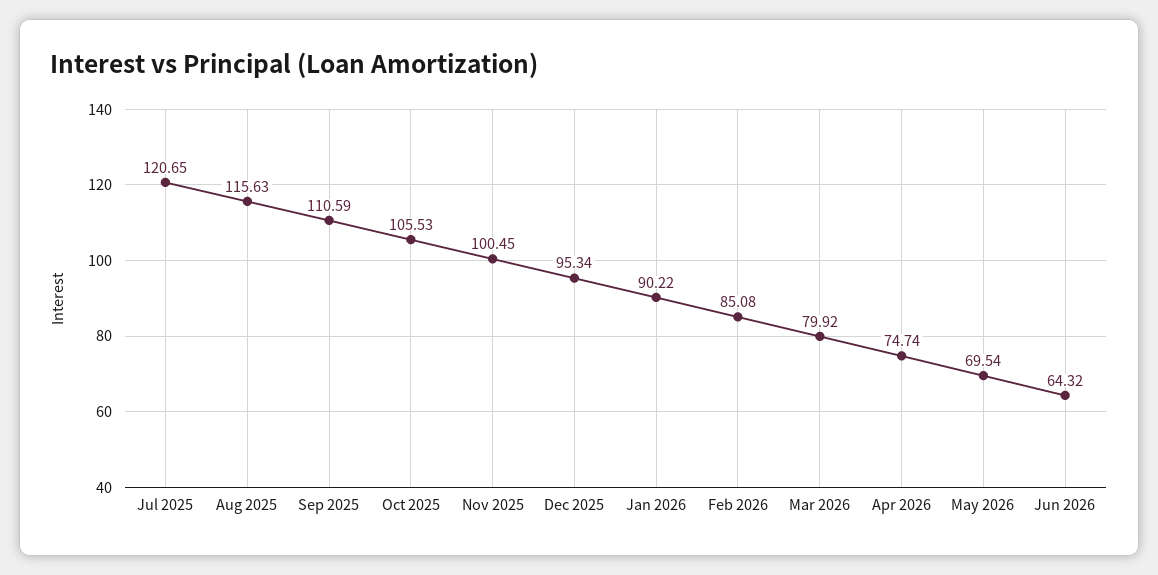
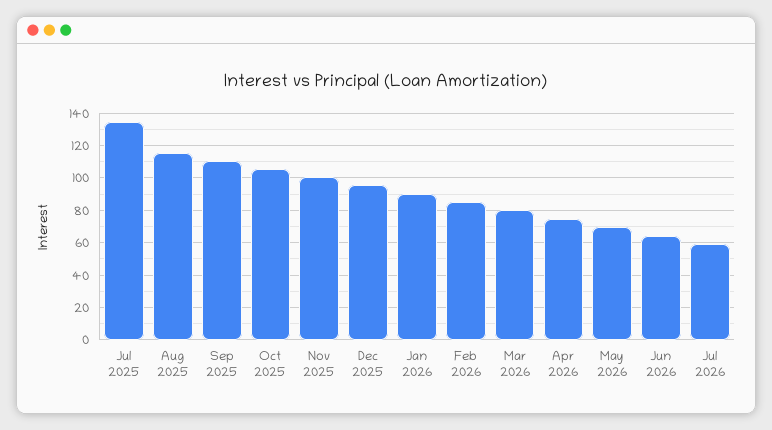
Jul 2025: 120.65 -> 135
Jul 2026: none -> 60

